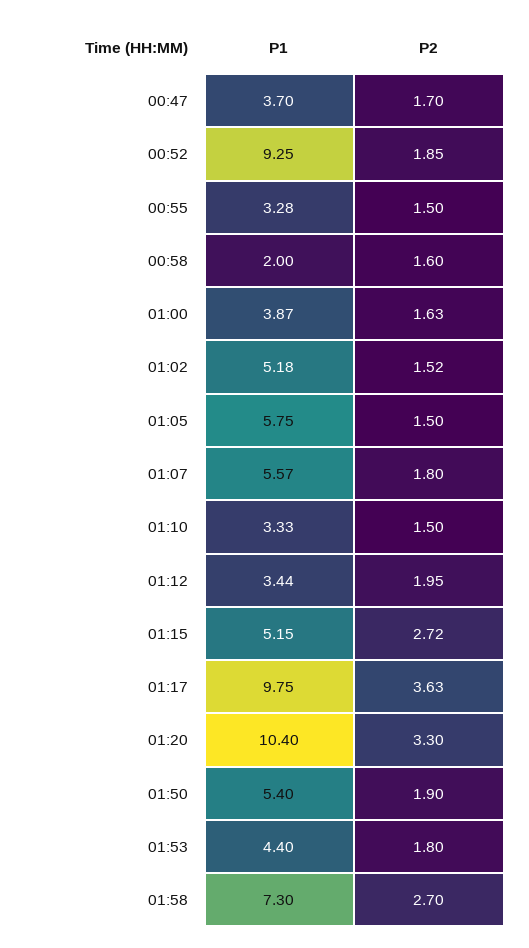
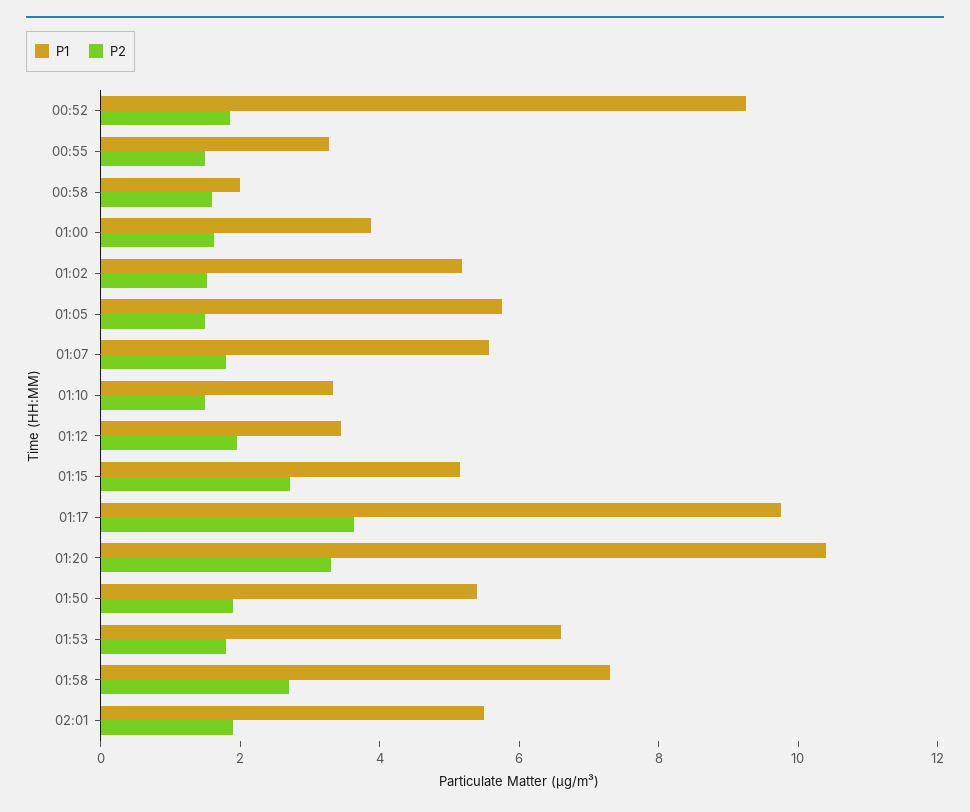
P1, 00:47: 3.7 -> none
P2, 00:47: 1.7 -> none
P1, 01:53: 4.4 -> 6.5
P1, 02:01: none -> 5.5
P2, 02:01: none -> 2

